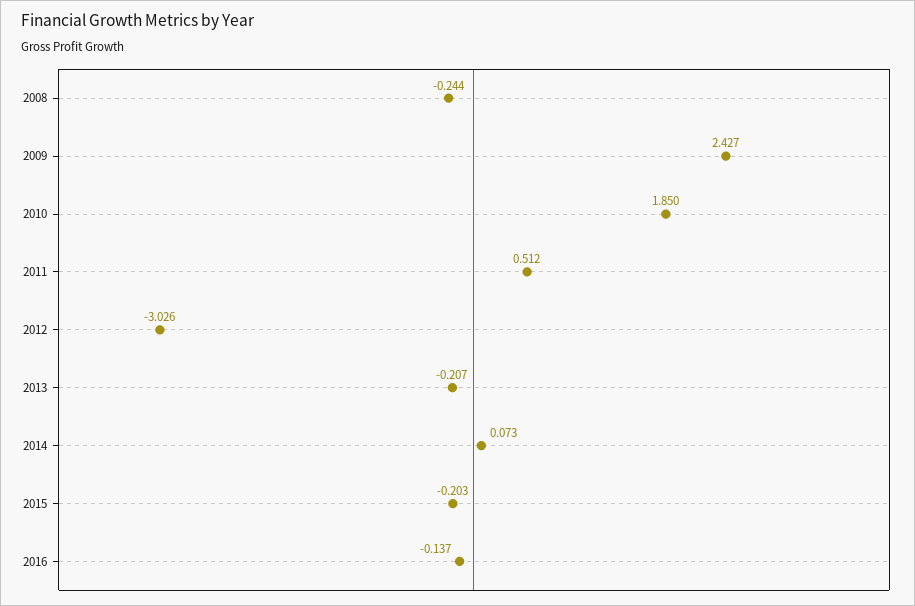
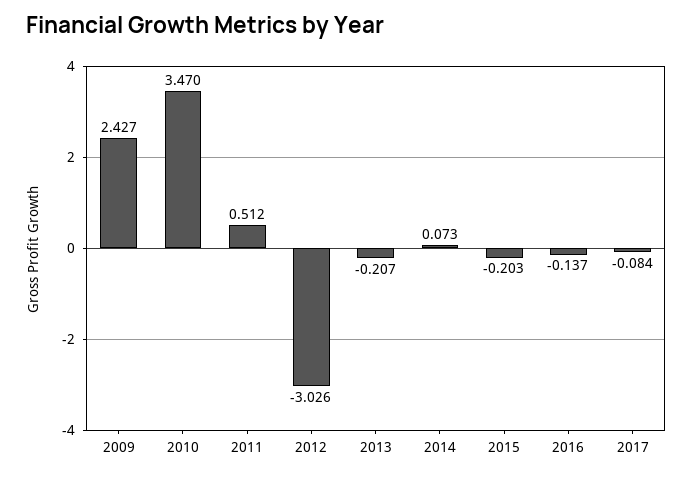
2008: -0.244 -> none
2010: 1.85 -> 3.47
2017: none -> -0.084

